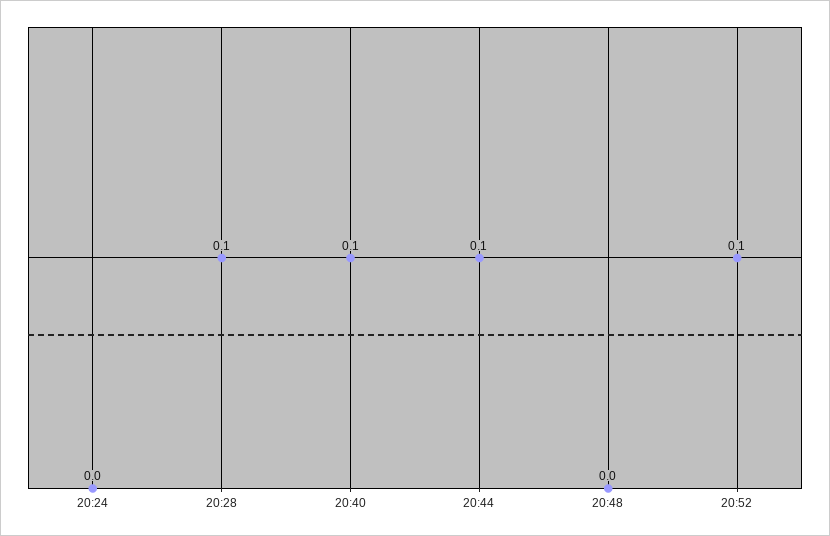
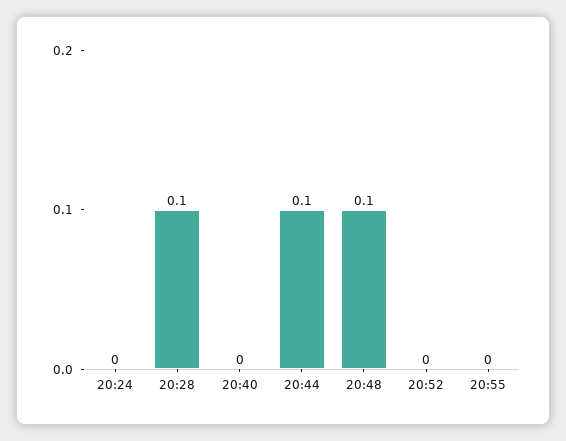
20:40: 0.1 -> 0
20:48: 0 -> 0.1
20:52: 0.1 -> 0
20:55: none -> 0

